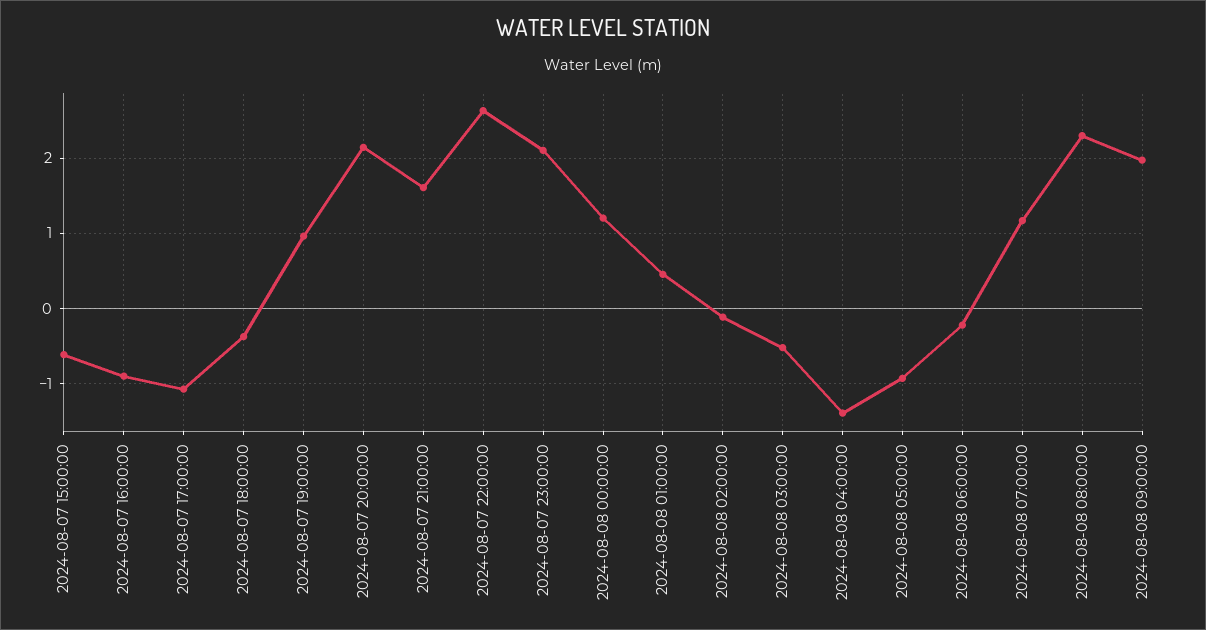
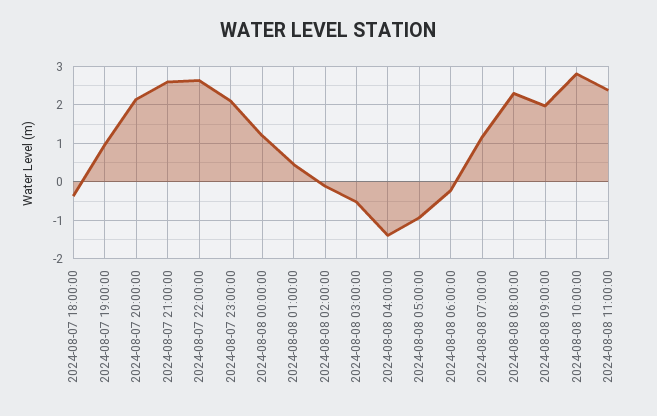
2024-08-07 15:00:00: -0.6 -> none
2024-08-07 16:00:00: -0.9 -> none
2024-08-07 17:00:00: -1.1 -> none
2024-08-07 21:00:00: 1.6 -> 2.6
2024-08-08 10:00:00: none -> 2.8
2024-08-08 11:00:00: none -> 2.4

